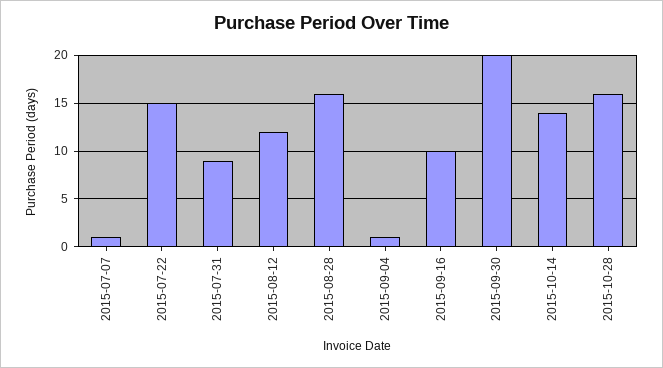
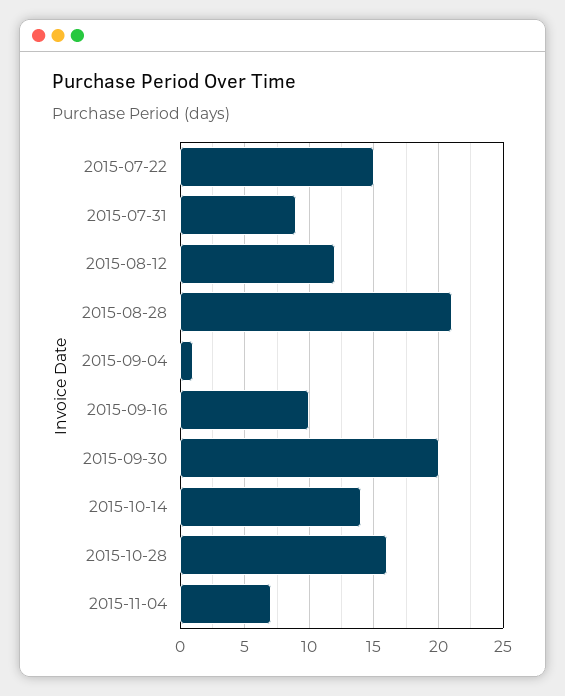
2015-07-07: 1 -> none
2015-08-28: 16 -> 21
2015-11-04: none -> 7

